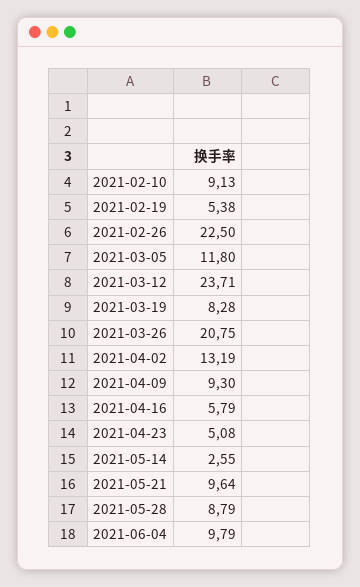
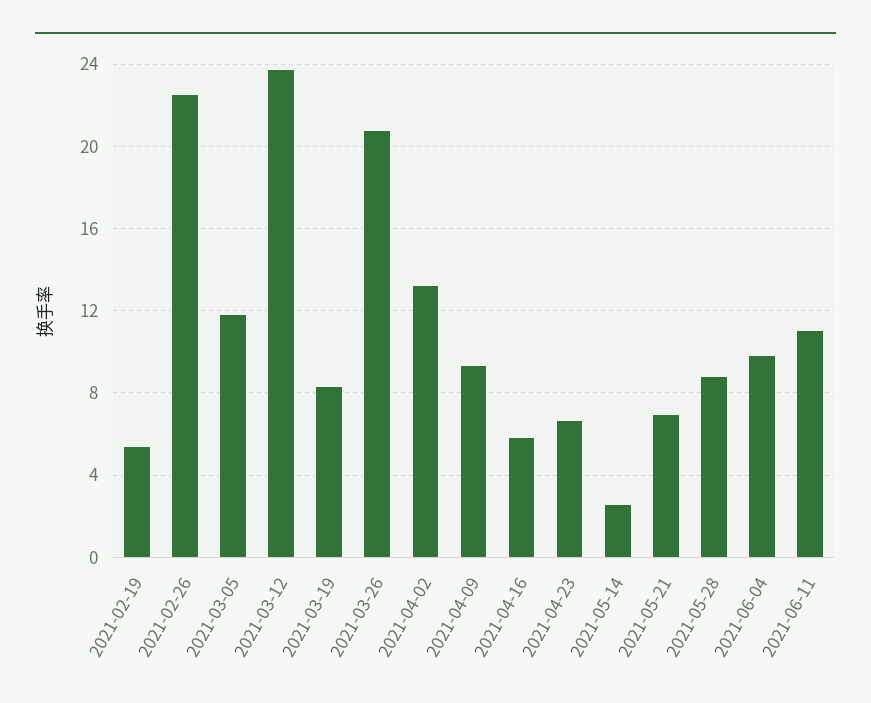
2021-02-10: 9.13 -> none
2021-04-23: 5.08 -> 6.5
2021-05-21: 9.64 -> 7
2021-06-11: none -> 11

